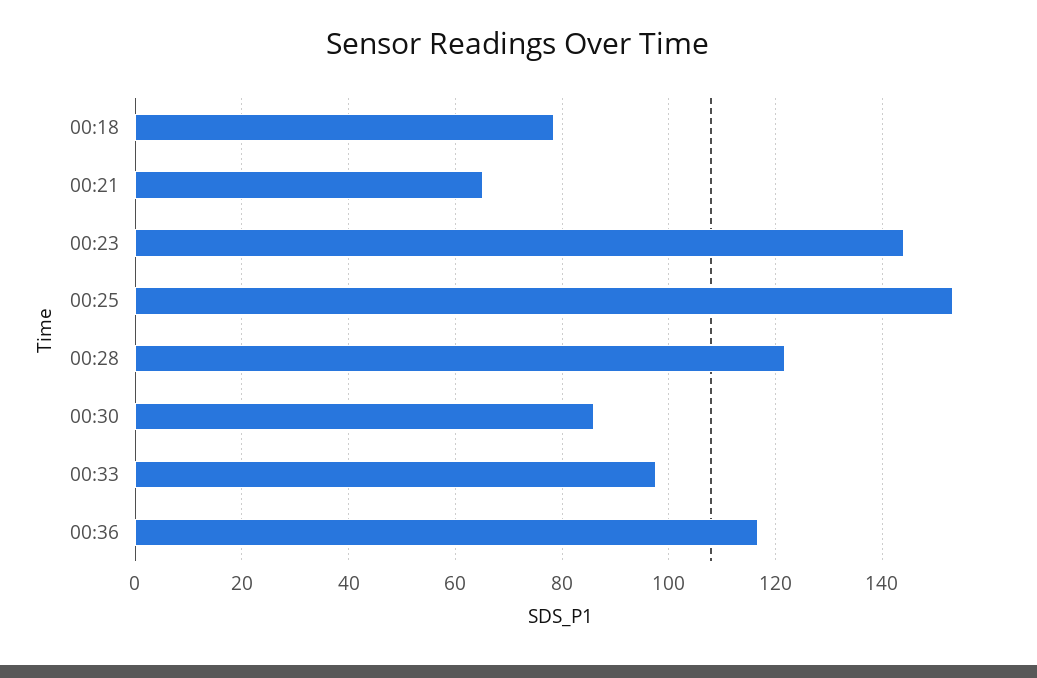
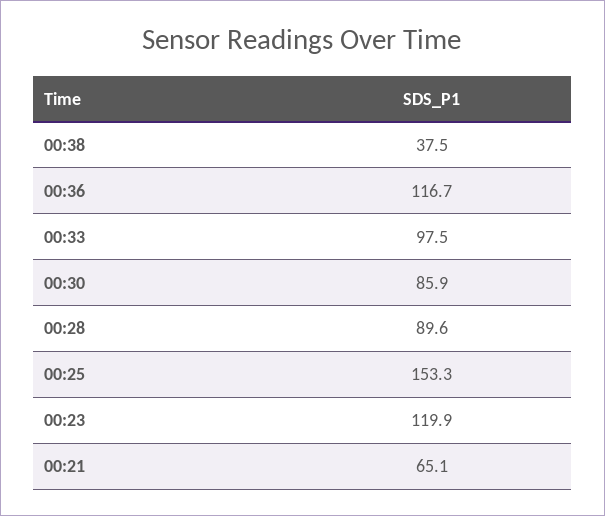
00:18: 78 -> none
00:23: 144 -> 119.9
00:28: 122 -> 89.6
00:38: none -> 37.5

